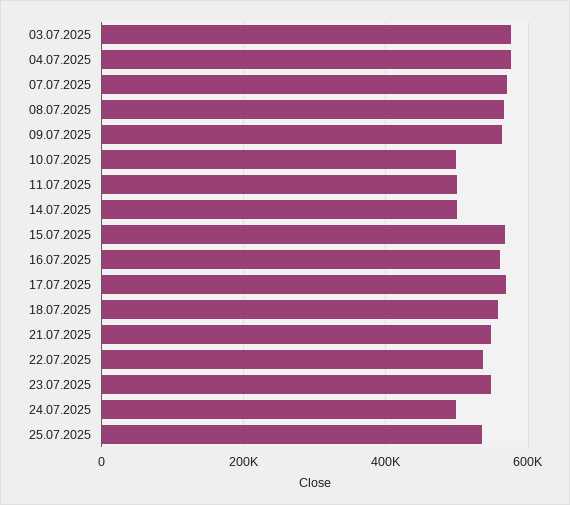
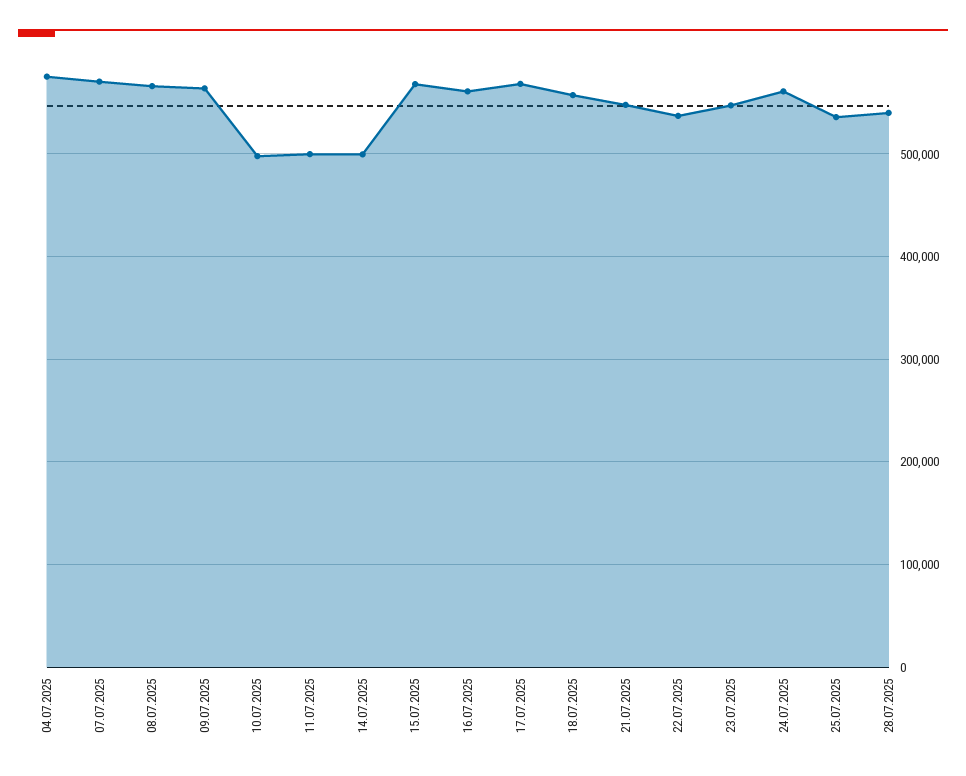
03.07.2025: 580000 -> none
24.07.2025: 500000 -> 560000
28.07.2025: none -> 540000

